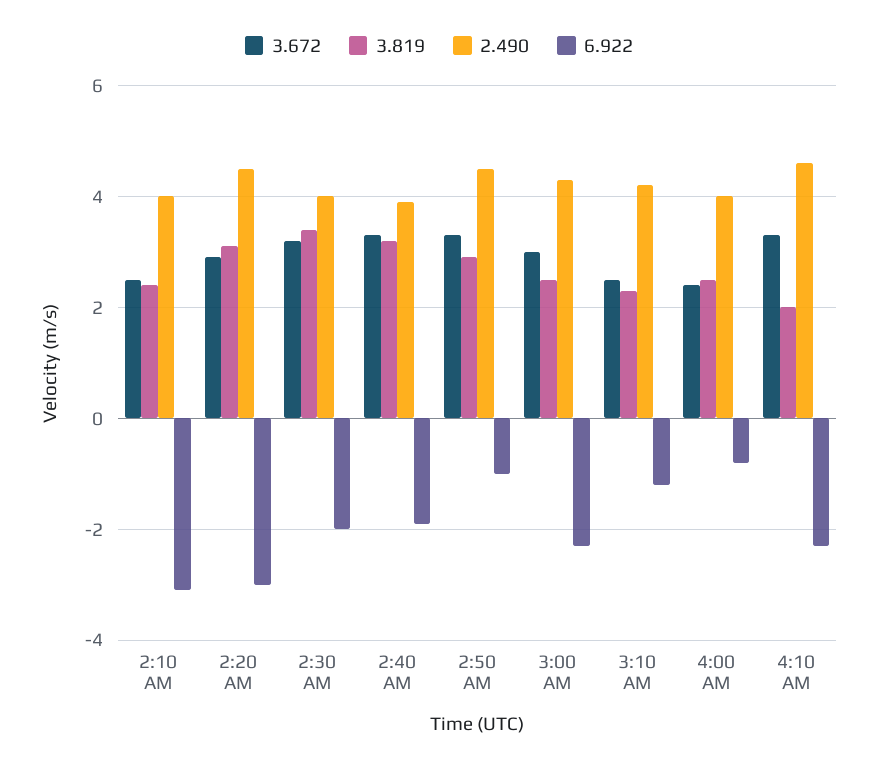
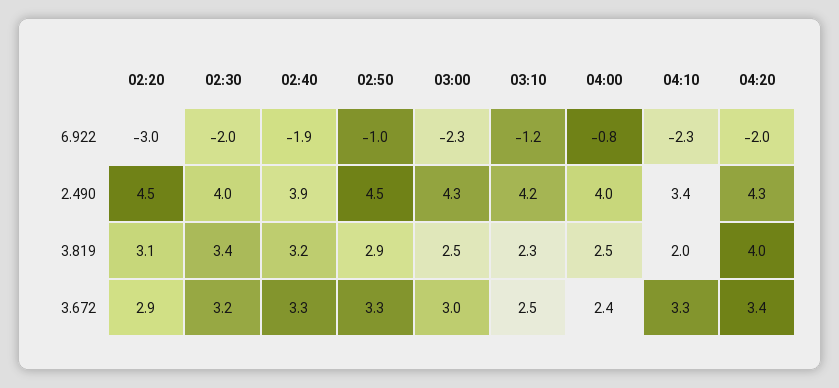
3.672, 2:10 AM: 2.5 -> none
3.819, 2:10 AM: 2.5 -> none
2.490, 2:10 AM: 4 -> none
6.922, 2:10 AM: -3 -> none
2.490, 4:10 AM: 4.5 -> 3.4
6.922, 04:20: none -> -2
2.490, 04:20: none -> 4.3
3.819, 04:20: none -> 4
3.672, 04:20: none -> 3.4

